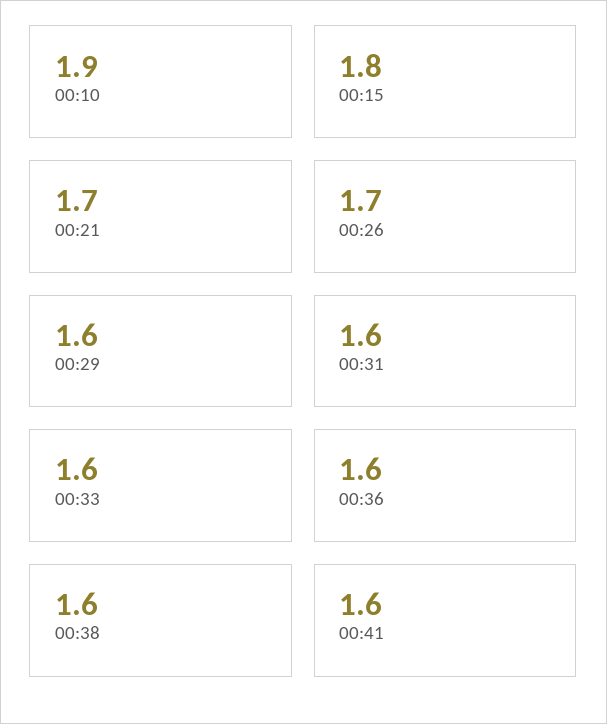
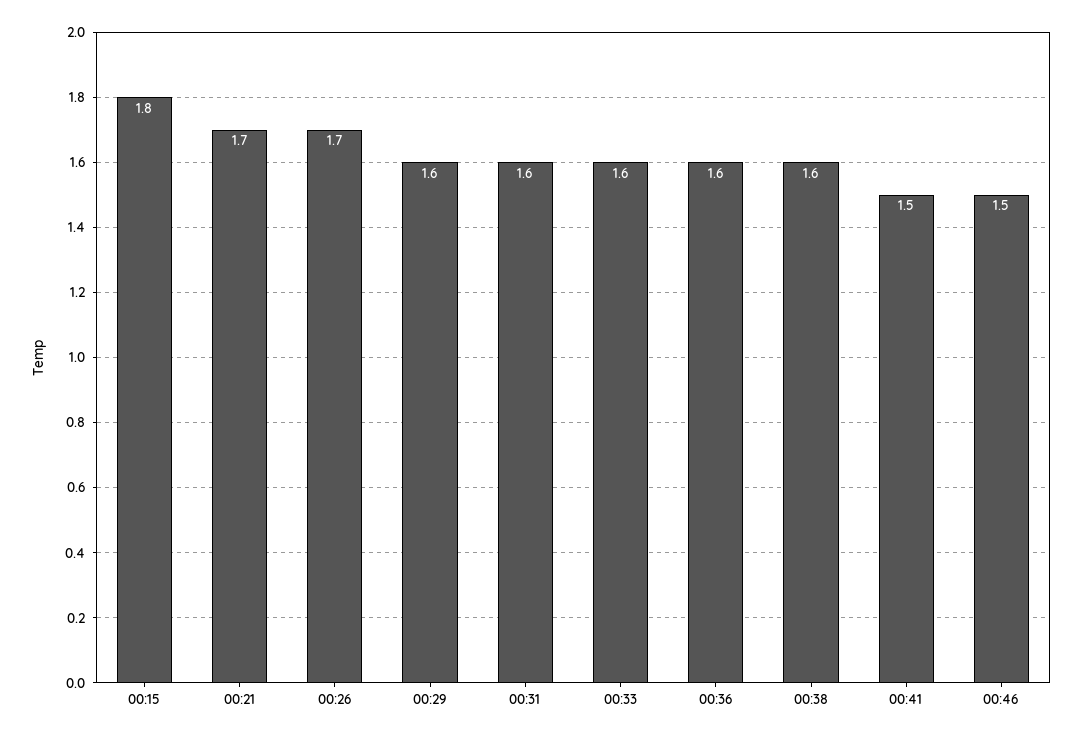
00:10: 1.9 -> none
00:41: 1.6 -> 1.5
00:46: none -> 1.5

